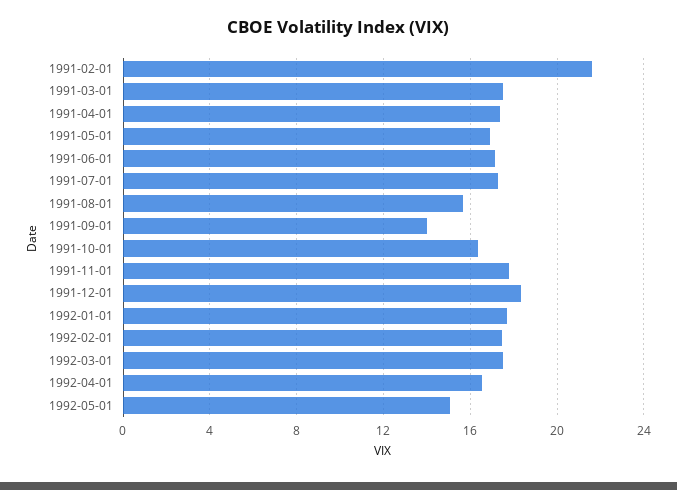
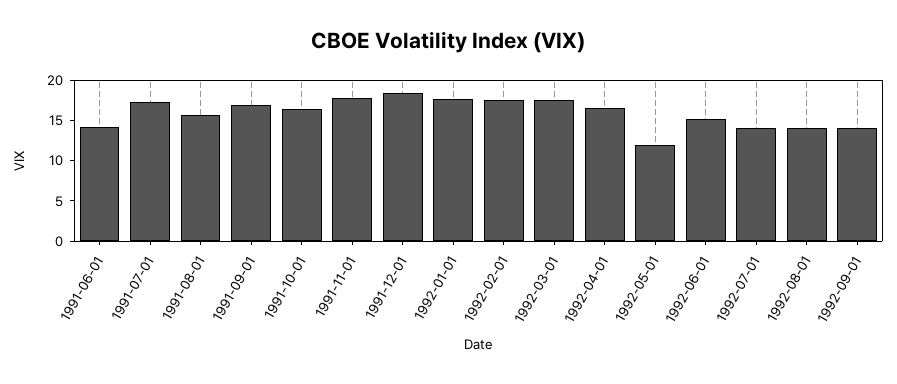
1991-02-01: 21.5 -> none
1991-03-01: 17.5 -> none
1991-04-01: 17.5 -> none
1991-05-01: 17 -> none
1991-06-01: 17 -> 14
1991-09-01: 14 -> 17
1992-05-01: 15 -> 12
1992-06-01: none -> 15
1992-07-01: none -> 14
1992-08-01: none -> 14
1992-09-01: none -> 14

